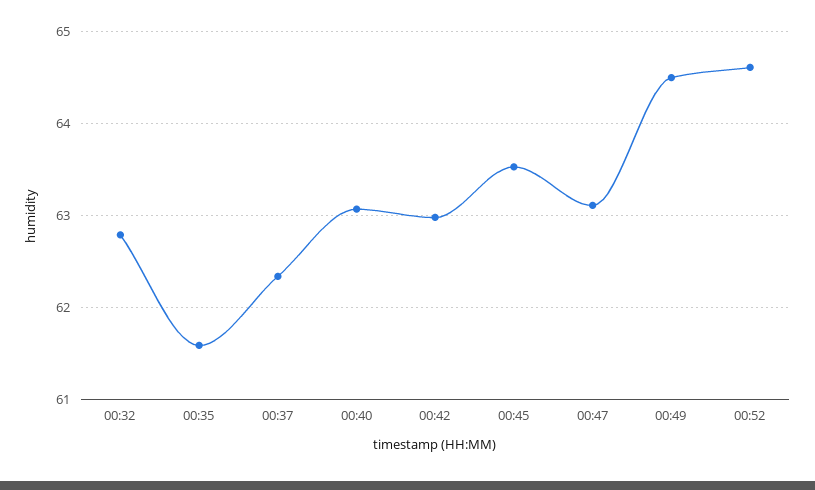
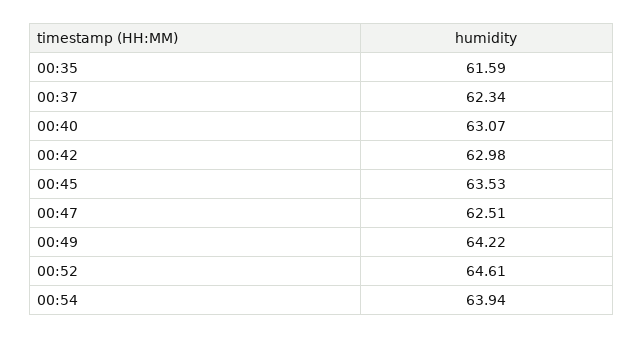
00:32: 62.8 -> none
00:47: 63.1 -> 62.51
00:49: 64.5 -> 64.22
00:54: none -> 63.94

